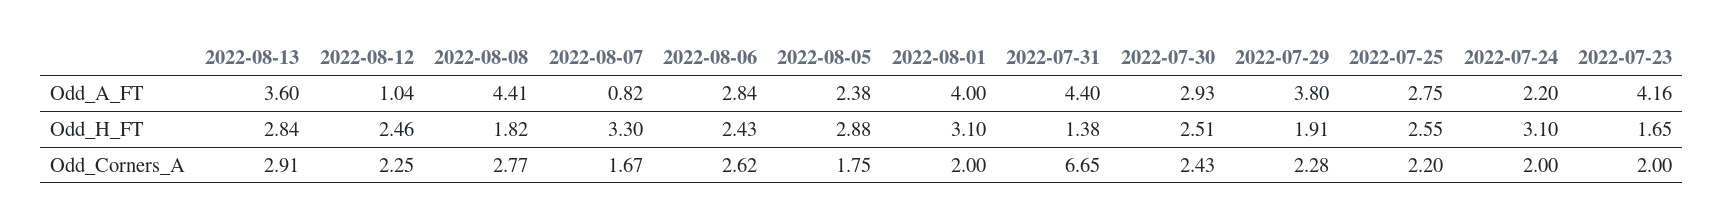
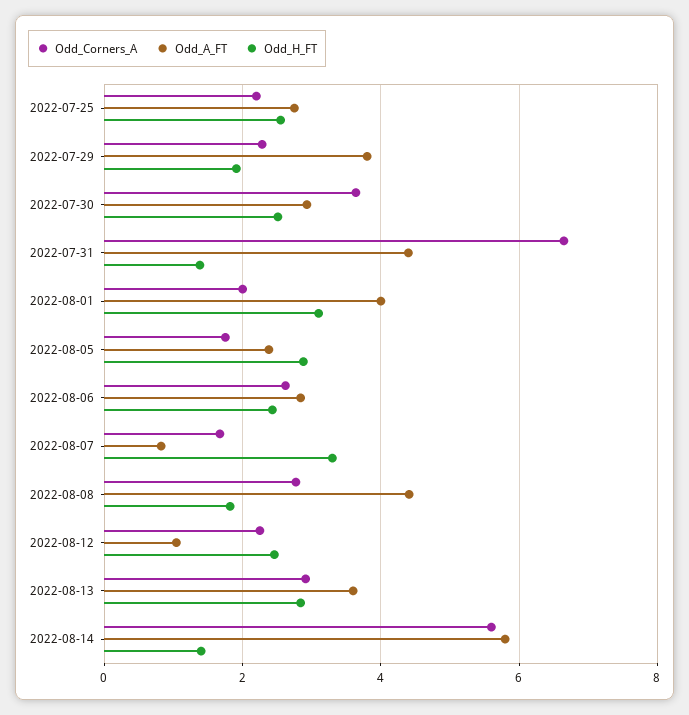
Odd_A_FT, 2022-07-24: 2.2 -> none
Odd_A_FT, 2022-07-23: 4.16 -> none
Odd_H_FT, 2022-07-24: 3.1 -> none
Odd_H_FT, 2022-07-23: 1.65 -> none
Odd_Corners_A, 2022-07-30: 2.43 -> 3.6
Odd_Corners_A, 2022-07-24: 2 -> none
Odd_Corners_A, 2022-07-23: 2 -> none
Odd_Corners_A, 2022-08-14: none -> 5.6
Odd_A_FT, 2022-08-14: none -> 5.8
Odd_H_FT, 2022-08-14: none -> 1.4

